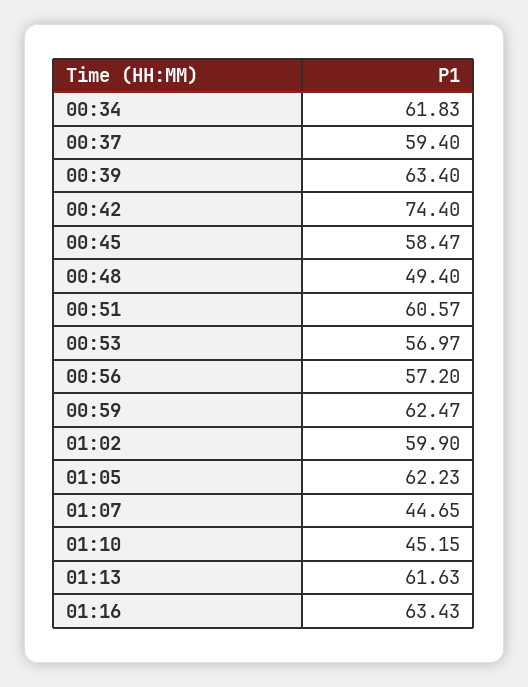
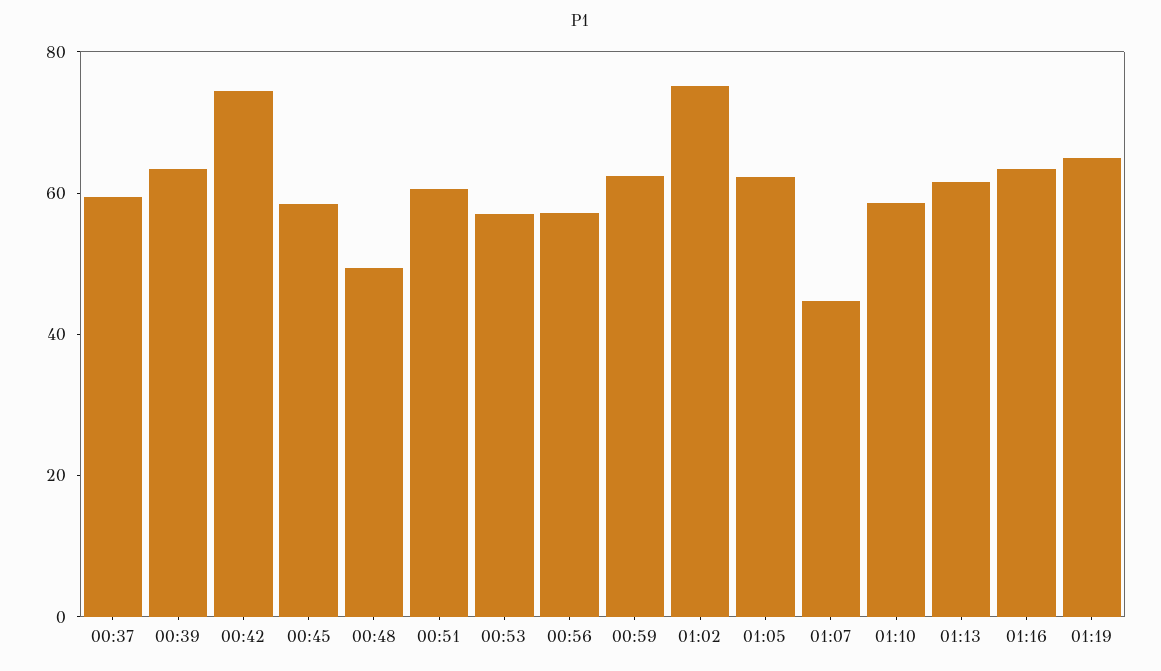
00:34: 61.83 -> none
01:02: 59.9 -> 75
01:10: 45.15 -> 60
01:19: none -> 65

